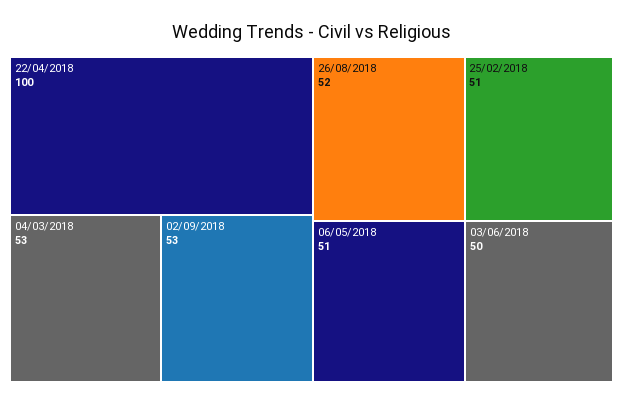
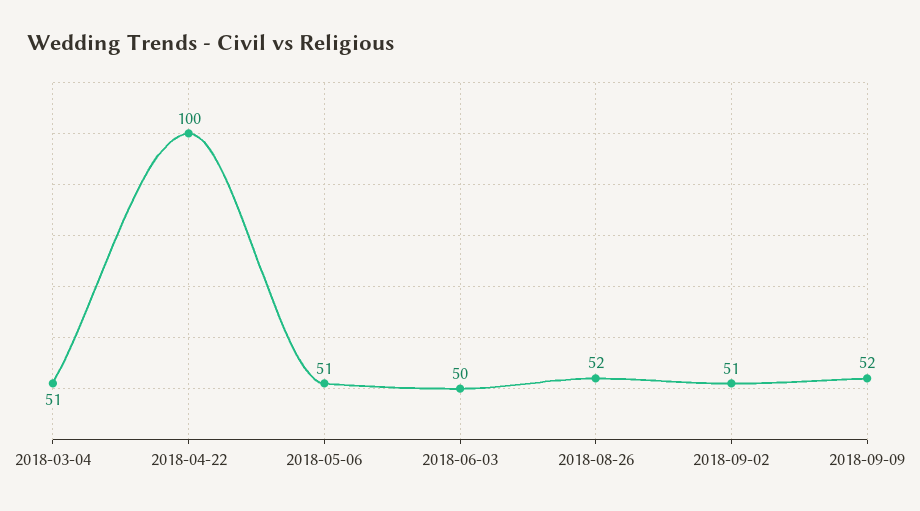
04/03/2018: 53 -> 51
02/09/2018: 53 -> 51
25/02/2018: 51 -> none
2018-09-09: none -> 52

